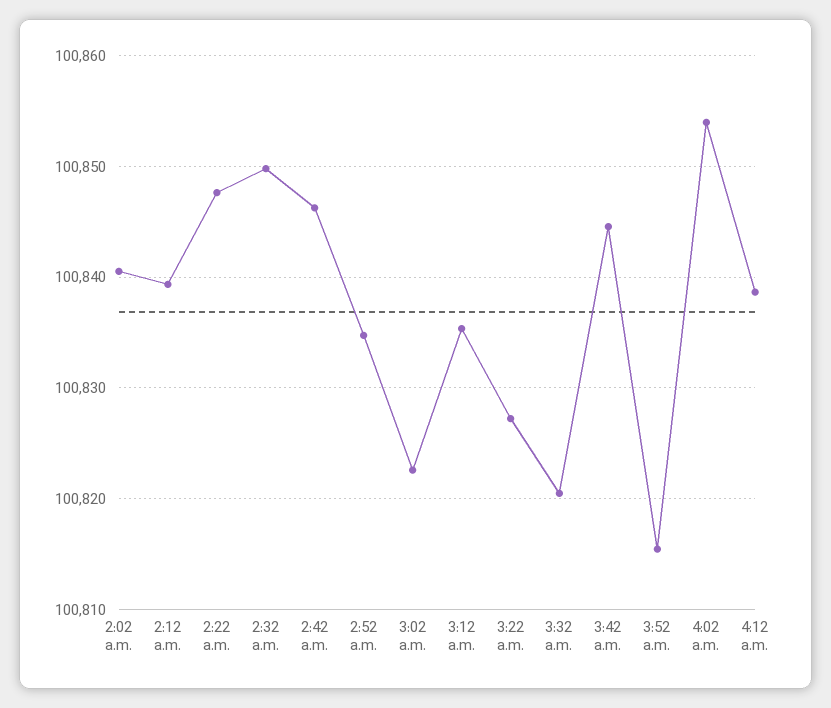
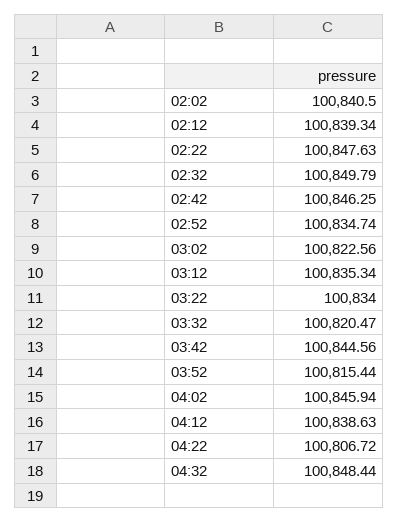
3:22 a.m.: 100827 -> 100834
4:02 a.m.: 100854 -> 100845.94
04:22: none -> 100806.72
04:32: none -> 100848.44

